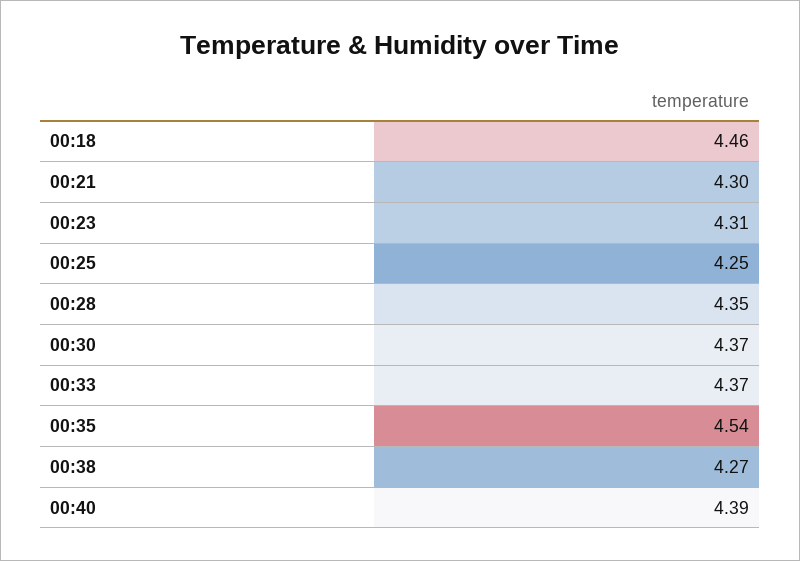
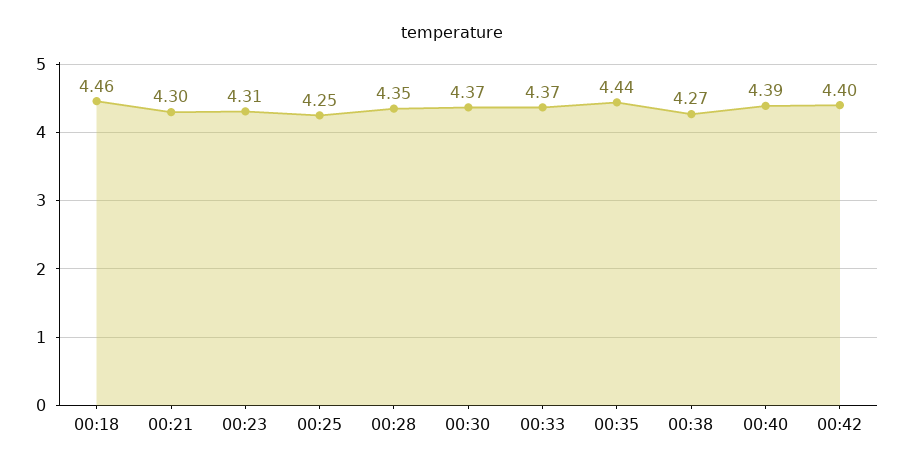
00:35: 4.54 -> 4.44
00:42: none -> 4.4

